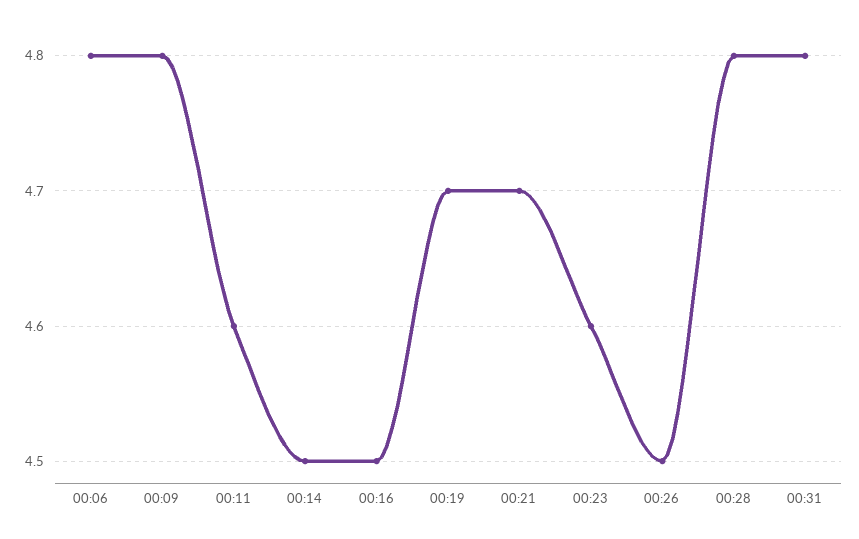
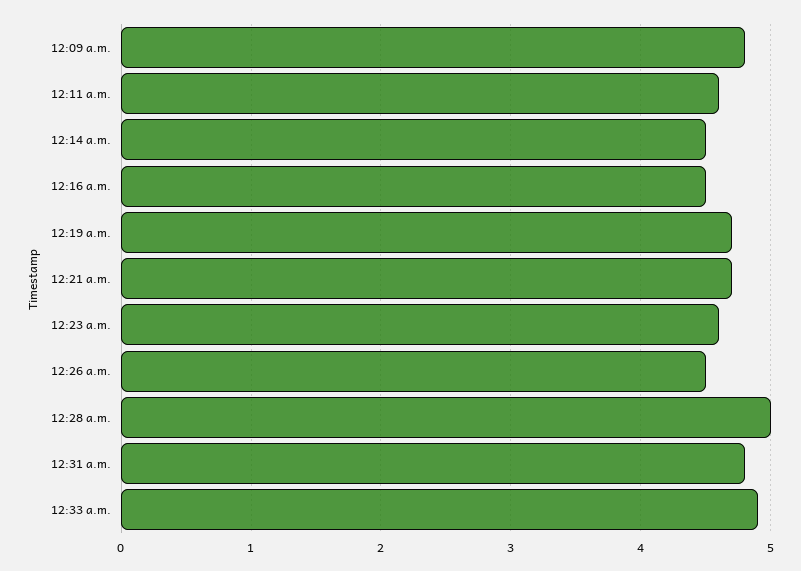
00:06: 4.8 -> none
00:28: 4.8 -> 5
12:33 a.m.: none -> 4.9

